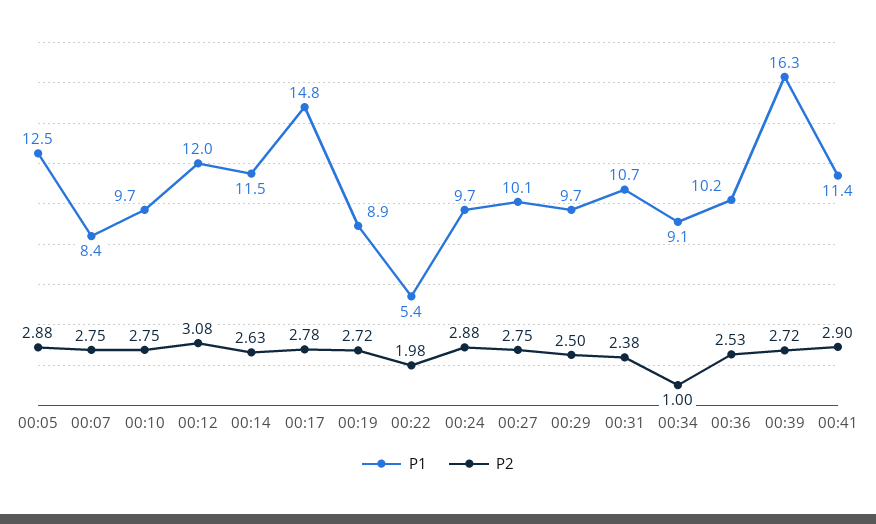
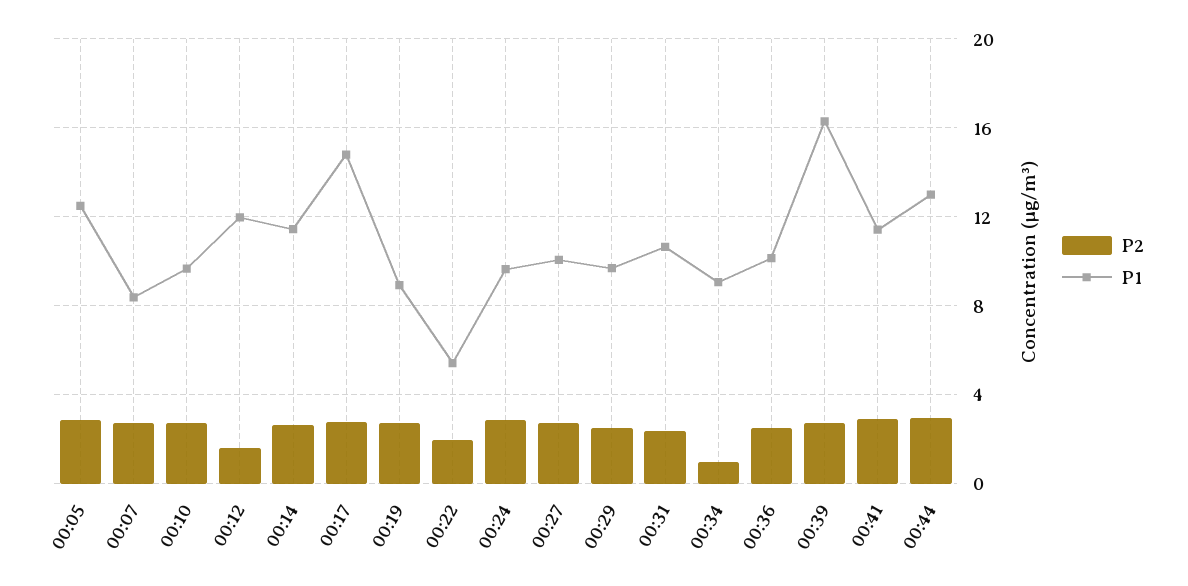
P2, 00:12: 3.08 -> 1.5
P2, 00:44: none -> 3
P1, 00:44: none -> 13

